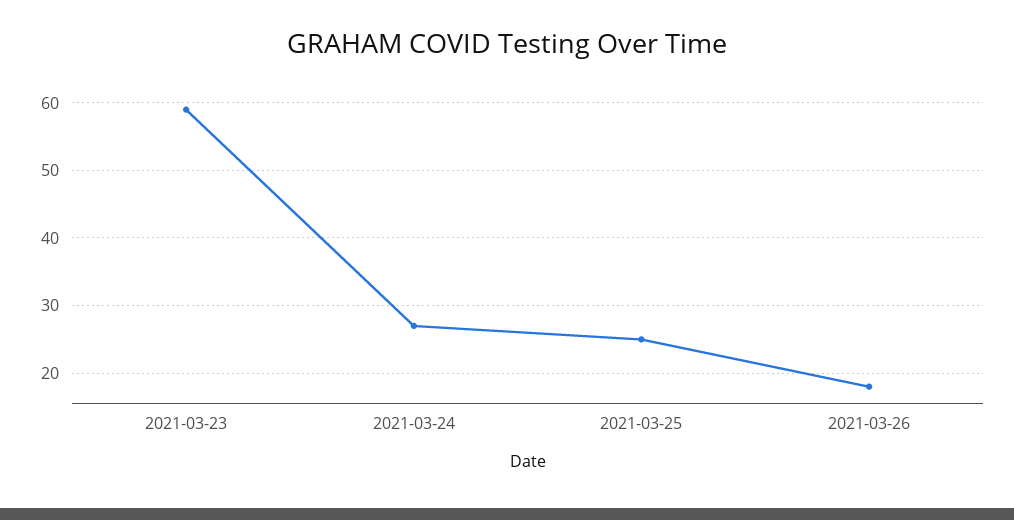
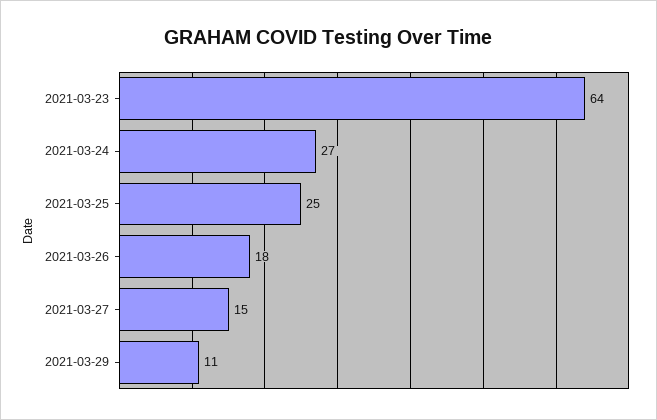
2021-03-23: 59 -> 64
2021-03-27: none -> 15
2021-03-29: none -> 11

